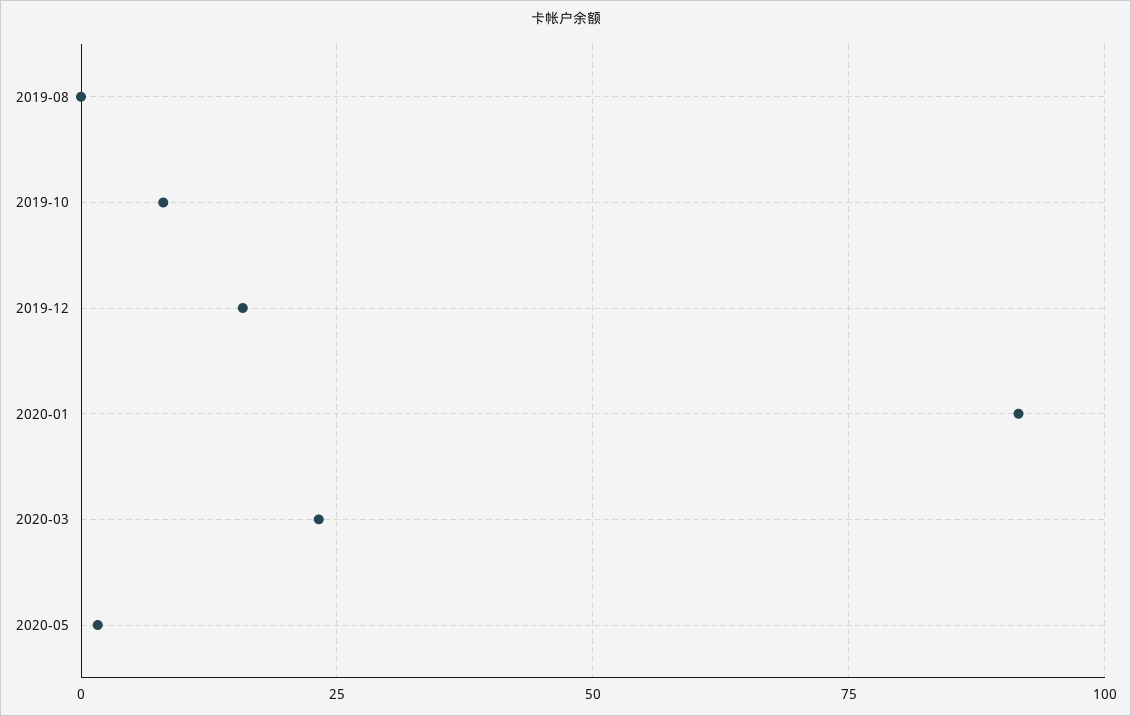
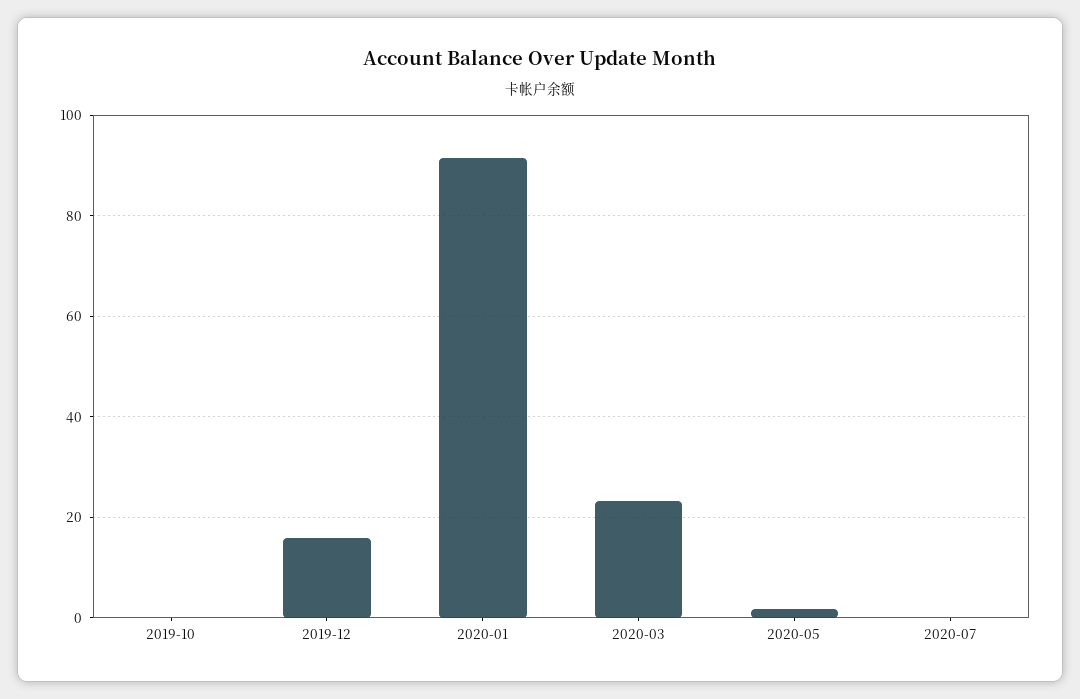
2019-08: 0 -> none
2019-10: 7.5 -> 0
2020-07: none -> 0

